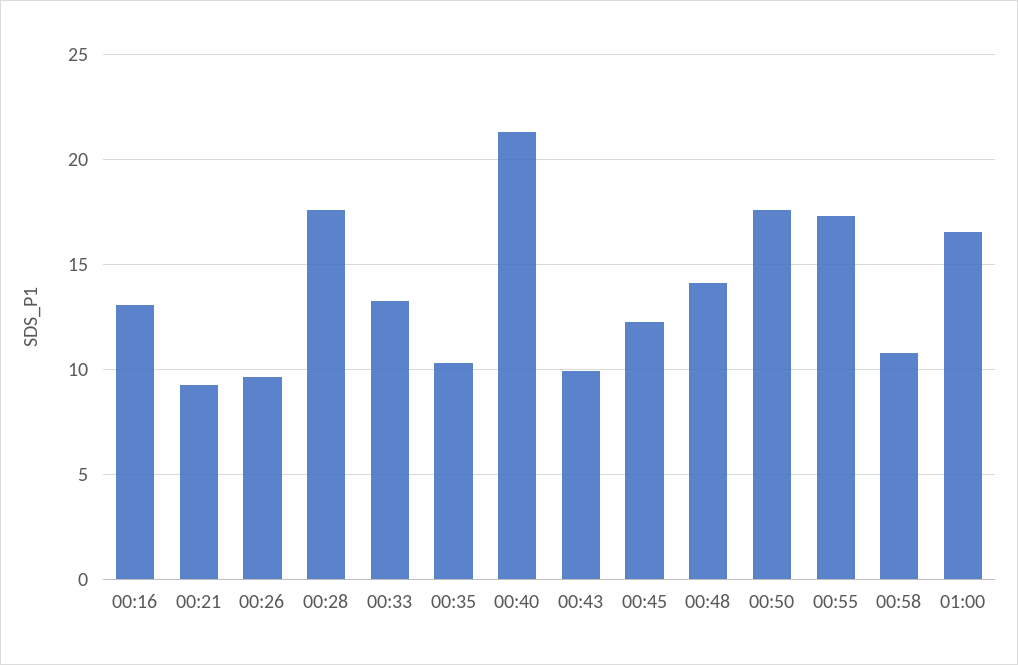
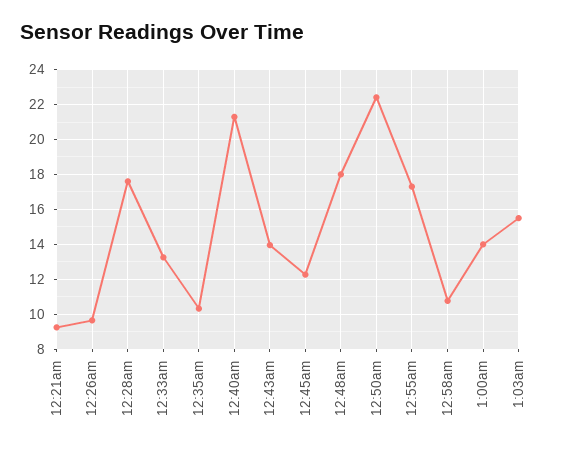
00:16: 13 -> none
00:43: 10 -> 14
00:48: 14 -> 18
00:50: 17.5 -> 22.5
01:00: 16.5 -> 14
1:03am: none -> 15.5

